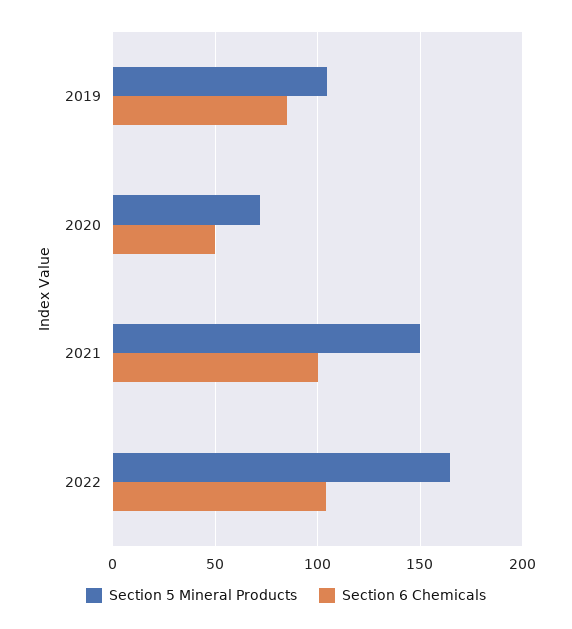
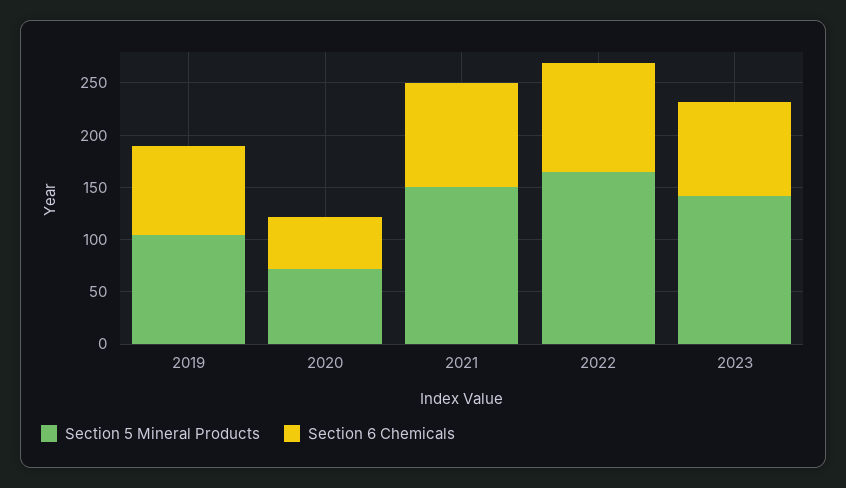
Section 5 Mineral Products, 2023: none -> 140
Section 6 Chemicals, 2023: none -> 90

